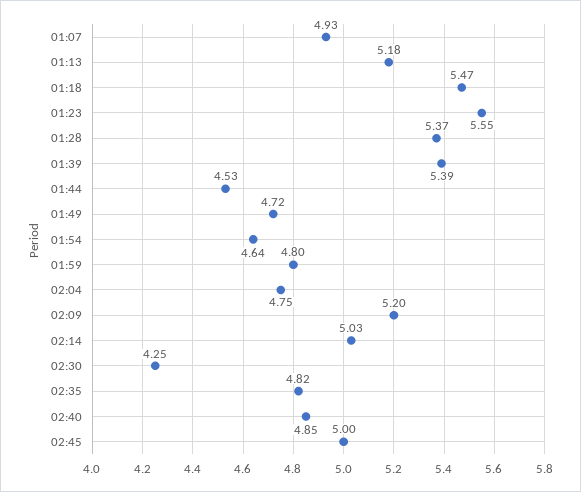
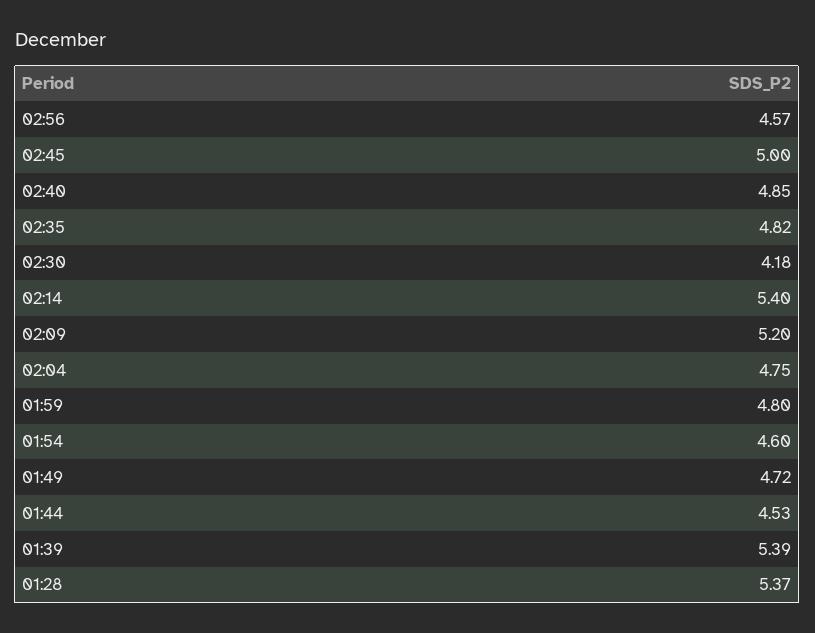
01:07: 4.93 -> none
01:13: 5.18 -> none
01:18: 5.47 -> none
01:23: 5.55 -> none
01:54: 4.64 -> 4.6
02:14: 5.03 -> 5.4
02:30: 4.25 -> 4.18
02:56: none -> 4.57

